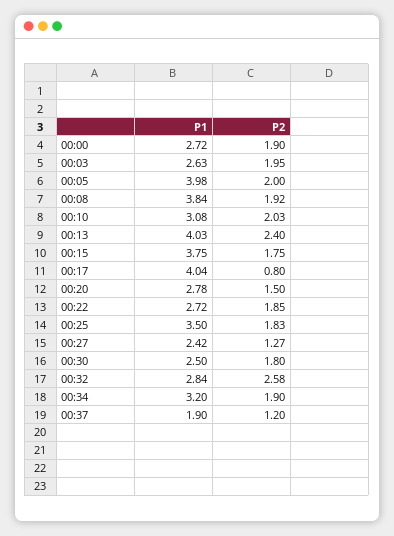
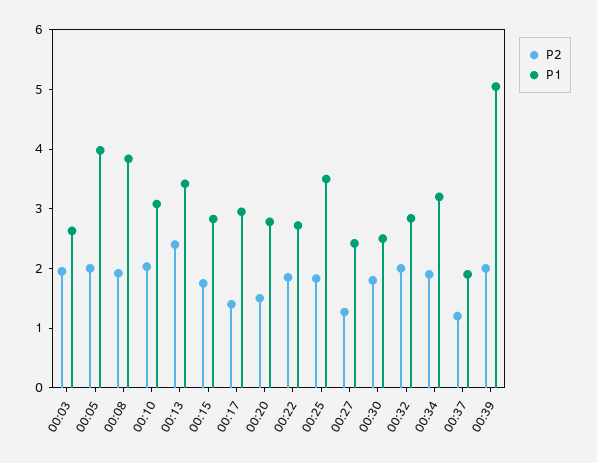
P1, 00:00: 2.72 -> none
P2, 00:00: 1.9 -> none
P1, 00:13: 4.03 -> 3.4
P1, 00:15: 3.75 -> 2.8
P1, 00:17: 4.04 -> 3
P2, 00:17: 0.8 -> 1.4
P2, 00:32: 2.58 -> 2
P2, 00:39: none -> 2
P1, 00:39: none -> 5

